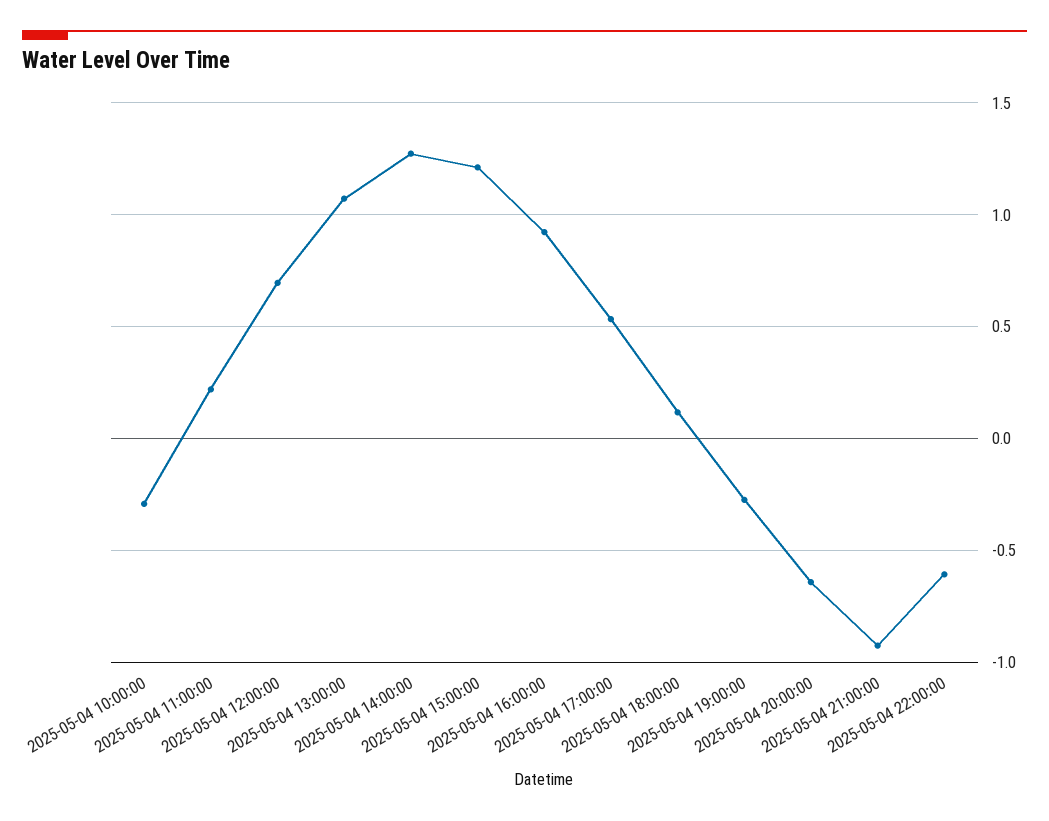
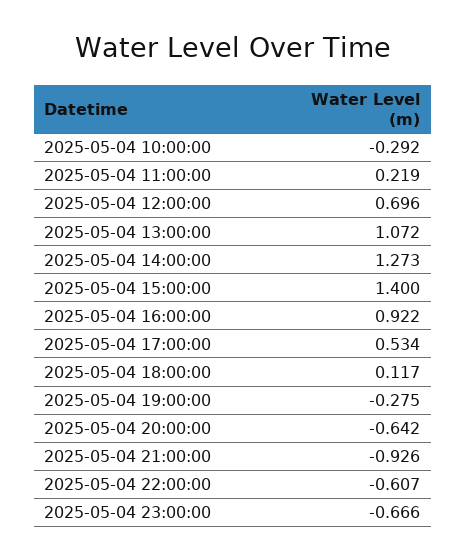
2025-05-04 15:00:00: 1.2 -> 1.4
2025-05-04 23:00:00: none -> -0.666

